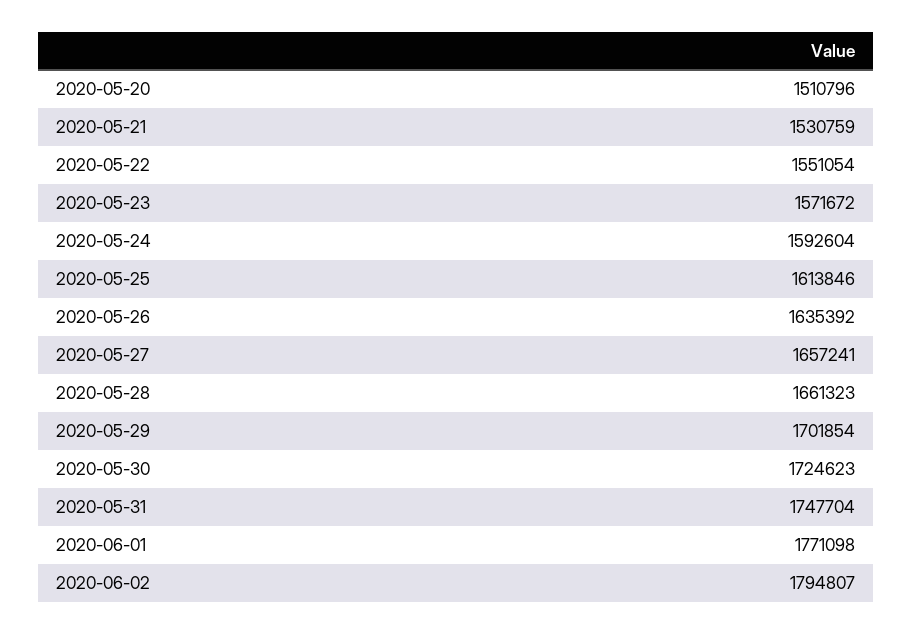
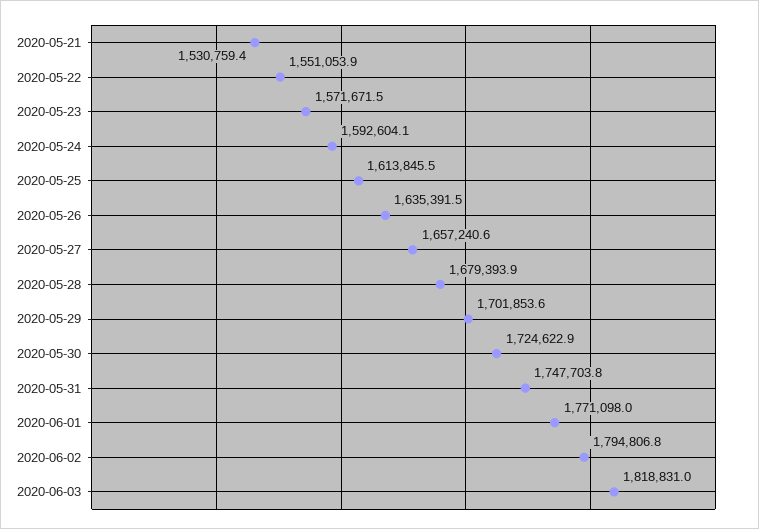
2020-05-20: 1510796 -> none
2020-05-28: 1661323 -> 1679393.9
2020-06-03: none -> 1818831

